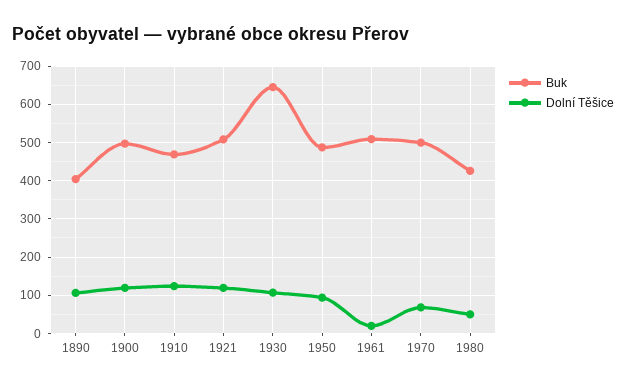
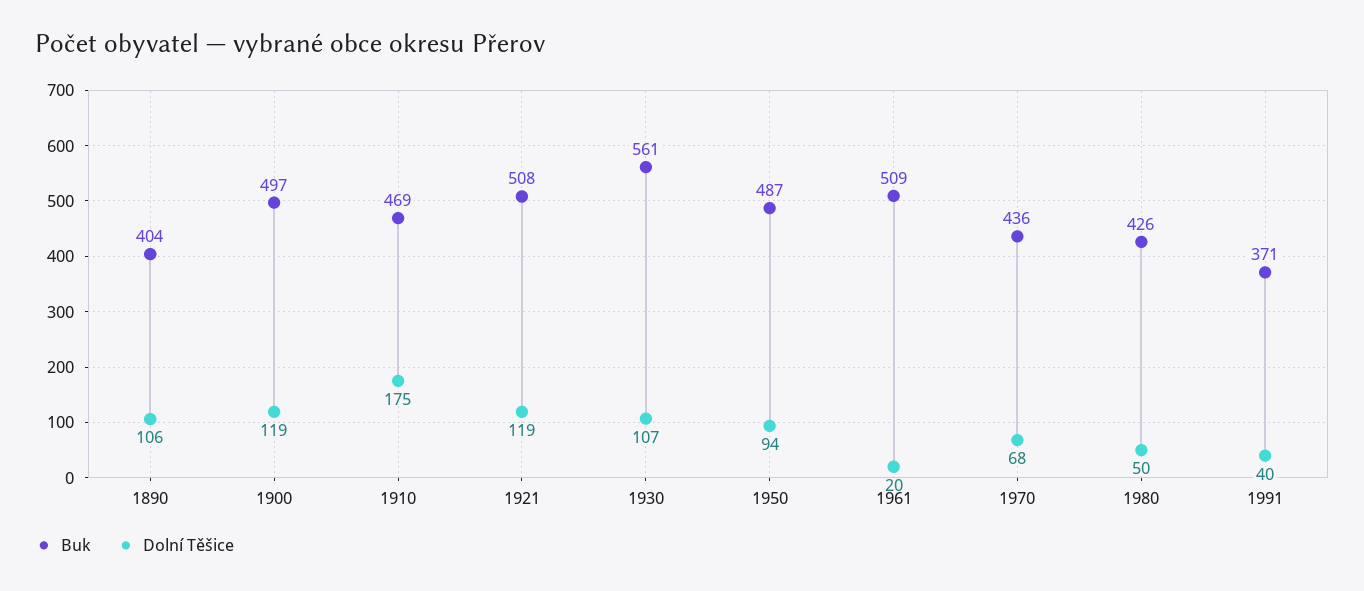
Dolní Těšice, 1910: 120 -> 175
Buk, 1930: 640 -> 561
Buk, 1970: 500 -> 436
Buk, 1991: none -> 371
Dolní Těšice, 1991: none -> 40

